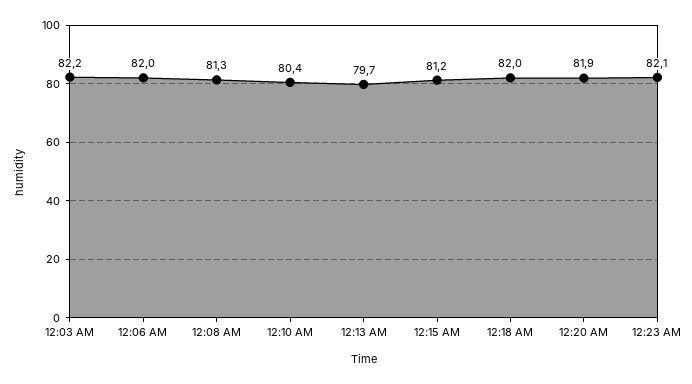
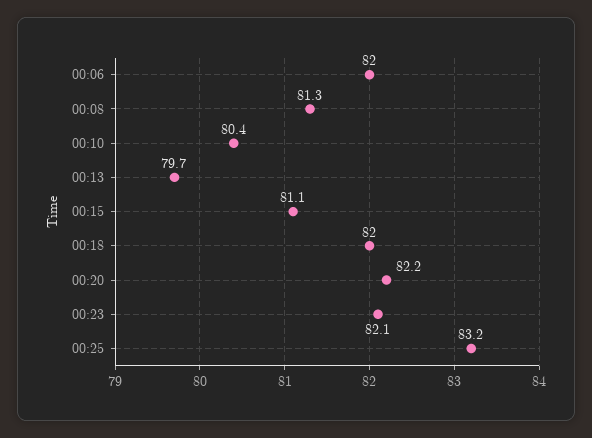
12:03 AM: 82.2 -> none
12:15 AM: 81.2 -> 81.1
12:20 AM: 81.9 -> 82.2
00:25: none -> 83.2

